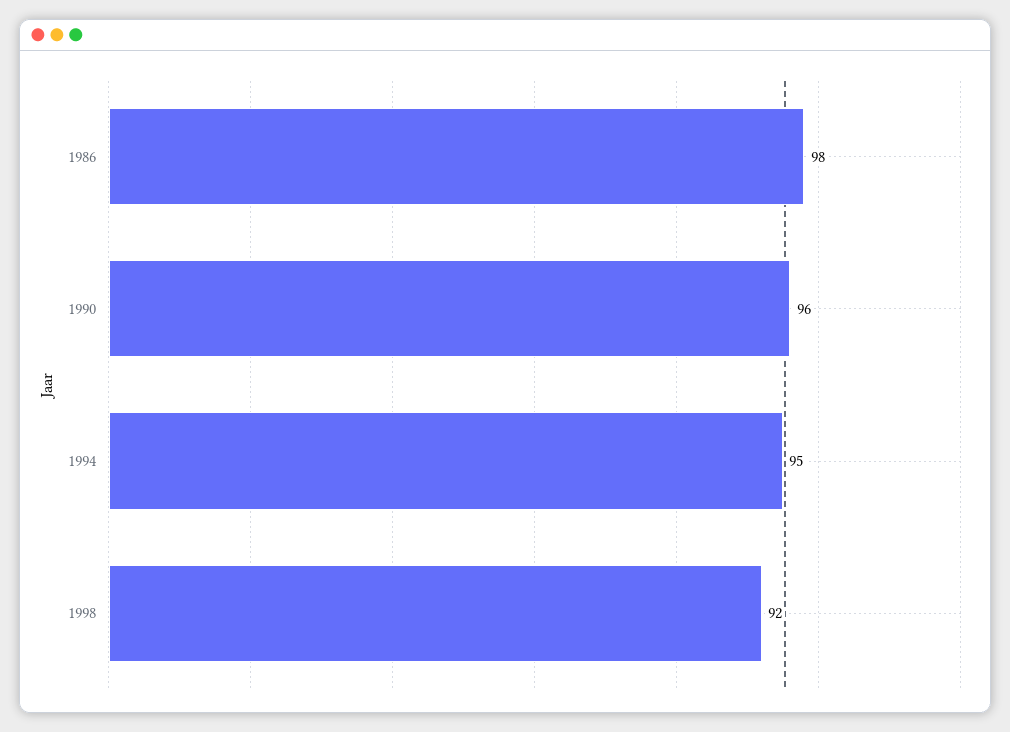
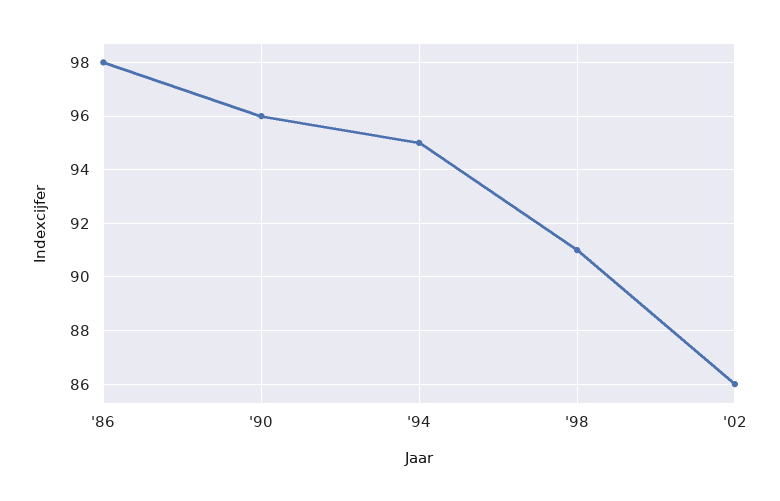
1998: 92 -> 91
'02: none -> 86

